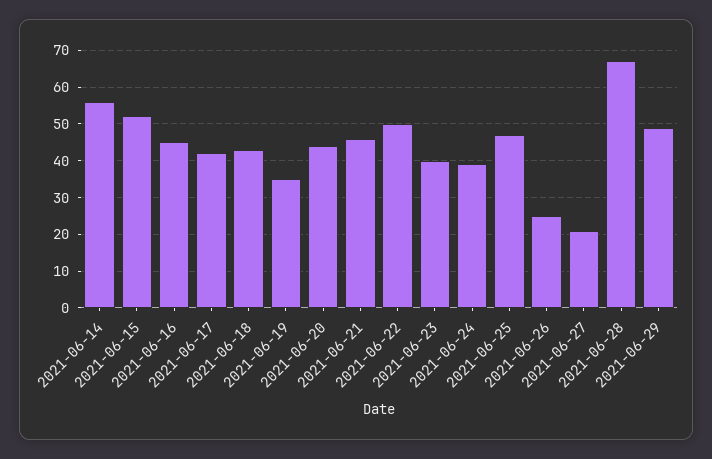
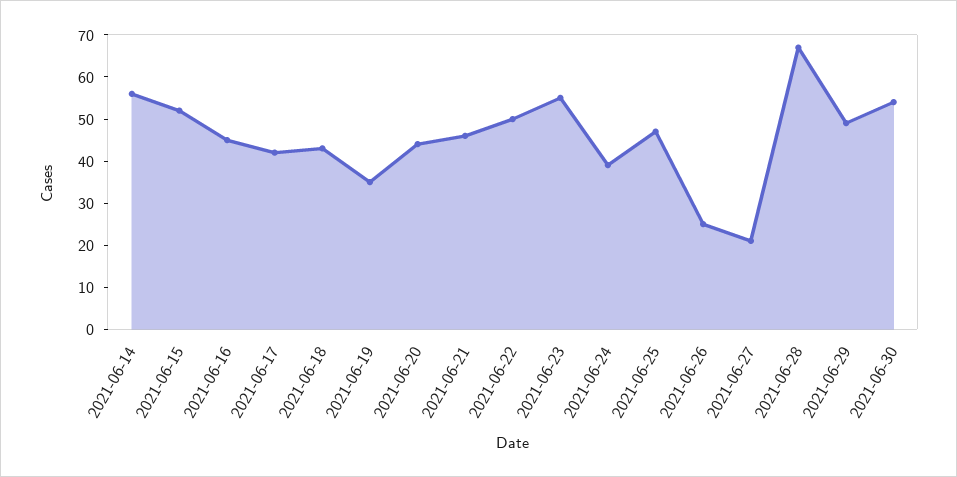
2021-06-23: 40 -> 55
2021-06-30: none -> 55

